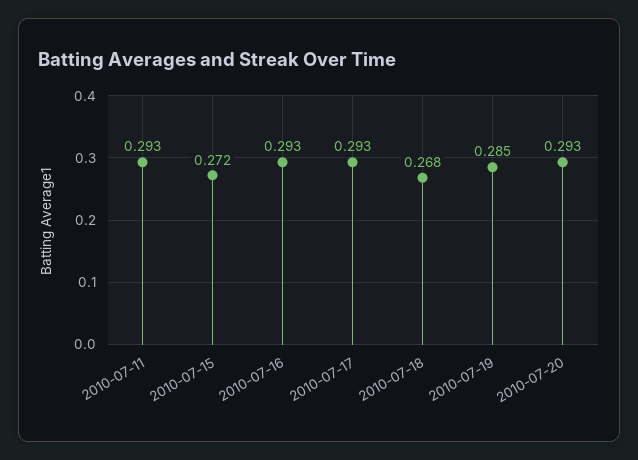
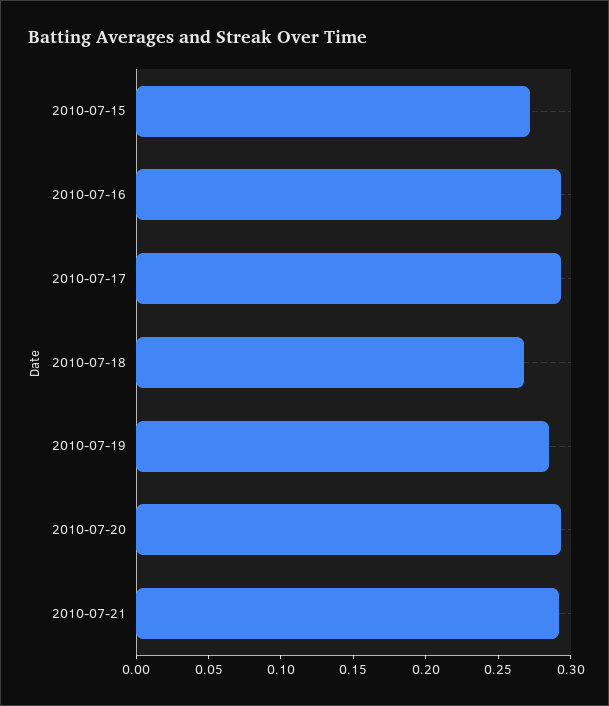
2010-07-11: 0.293 -> none
2010-07-21: none -> 0.29

